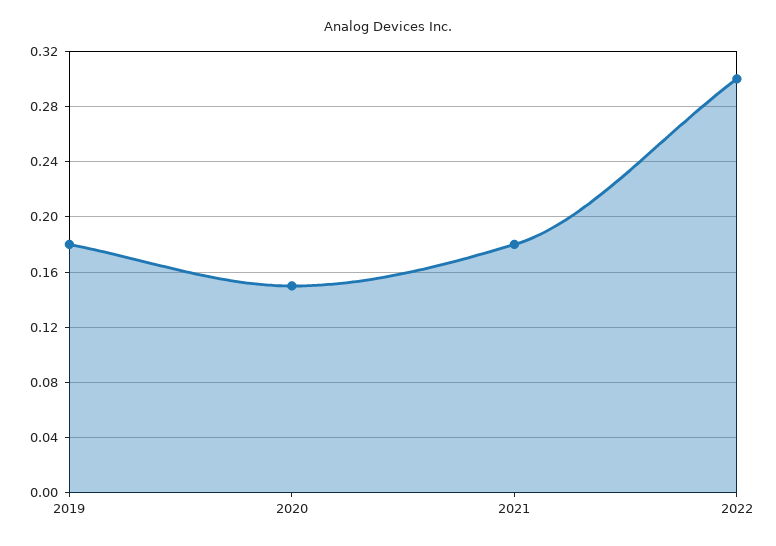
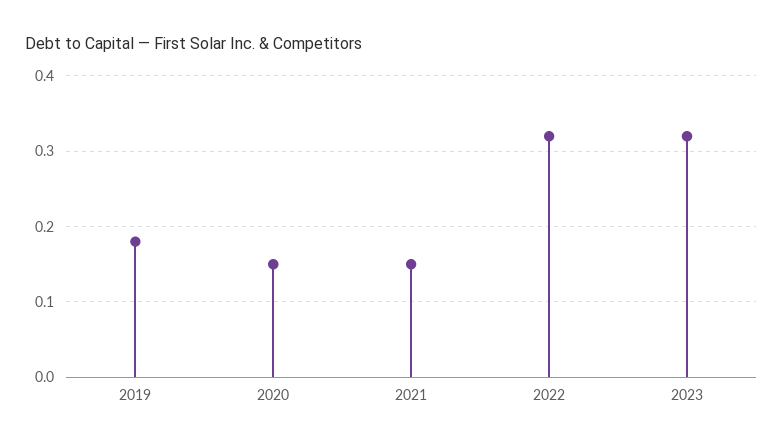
2021: 0.18 -> 0.15
2022: 0.3 -> 0.32
2023: none -> 0.32

